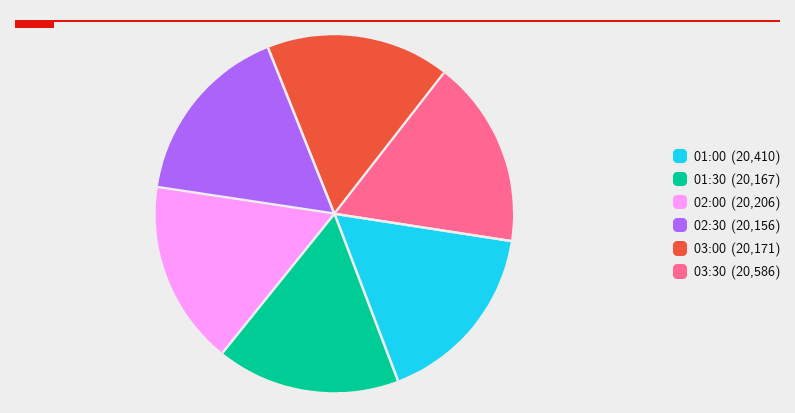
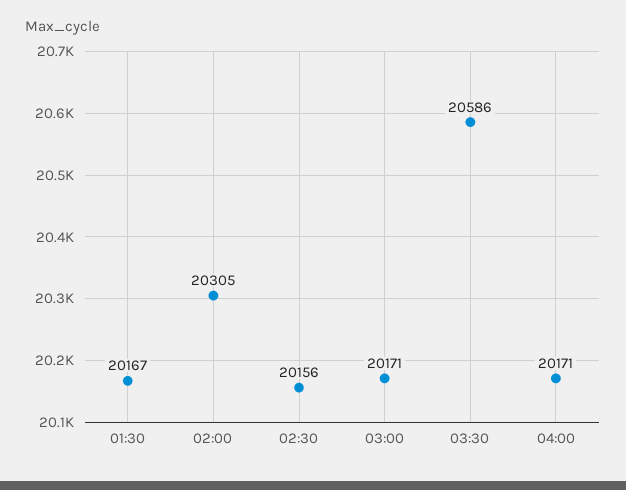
01:00: 20410 -> none
02:00: 20206 -> 20305
04:00: none -> 20171

